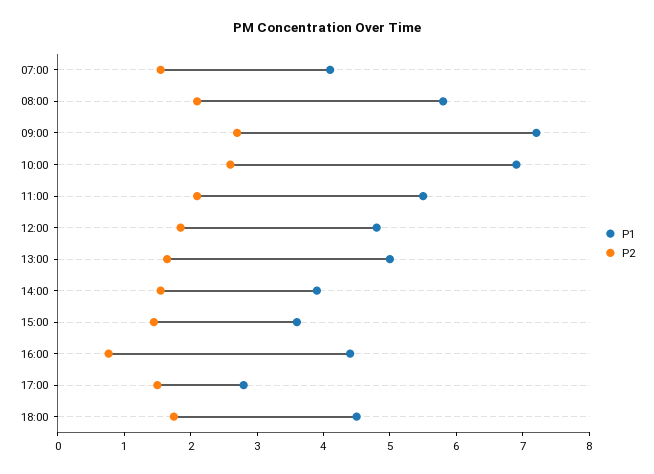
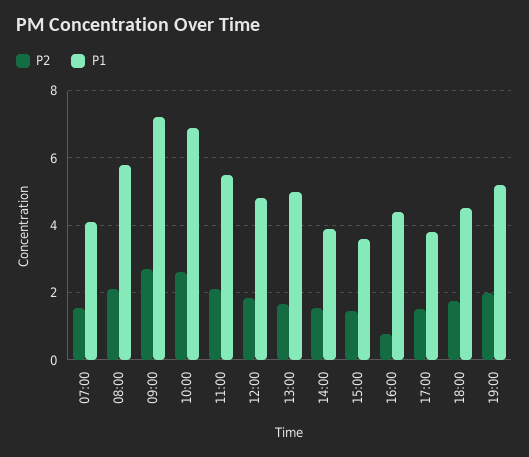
P1, 17:00: 2.8 -> 3.8
P2, 19:00: none -> 2
P1, 19:00: none -> 5.2

